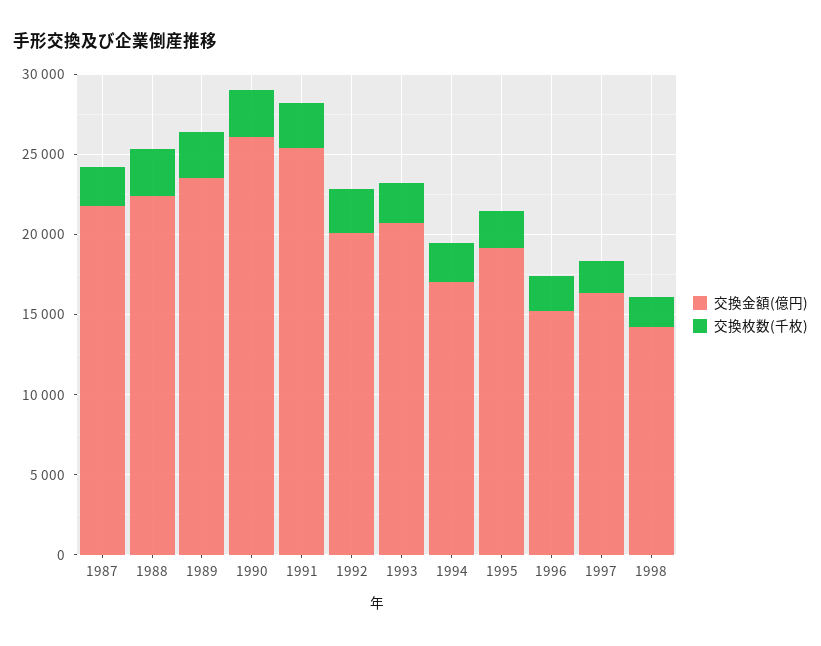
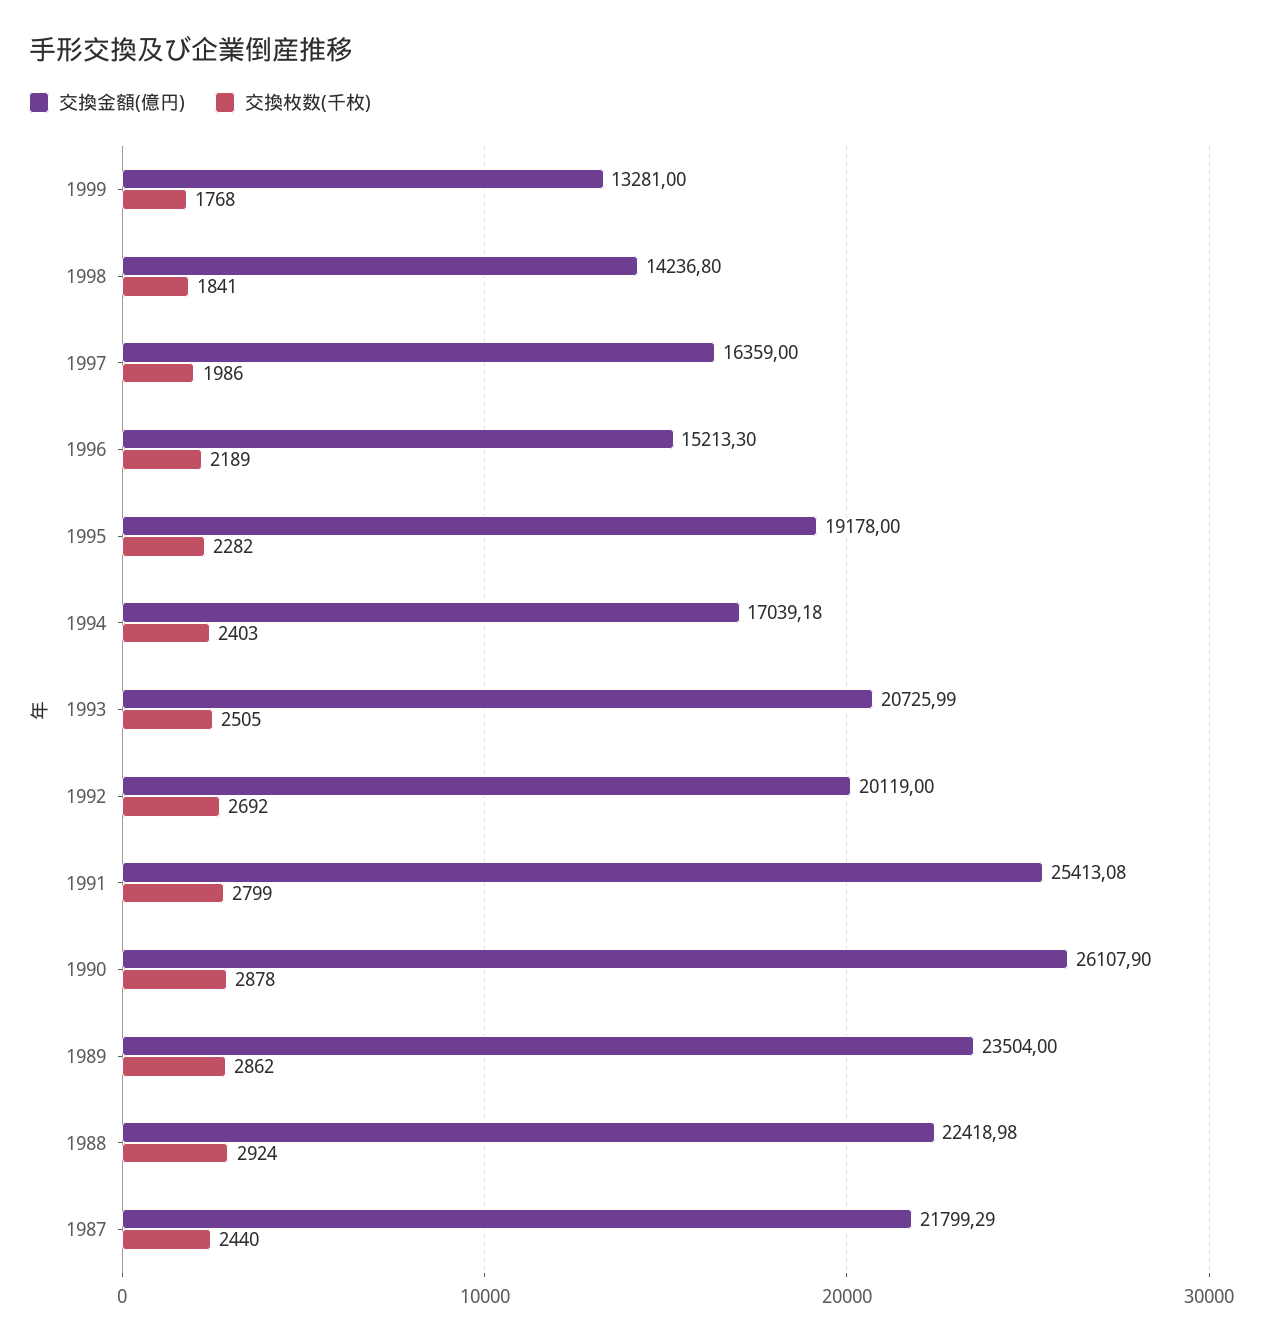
交換金額(億円), 1999: none -> 13281
交換枚数(千枚), 1999: none -> 1768

